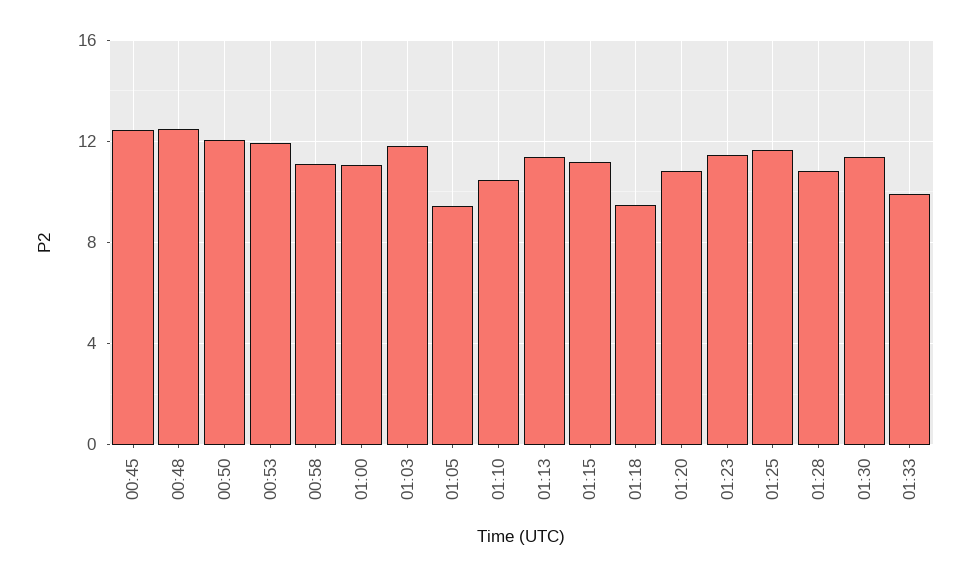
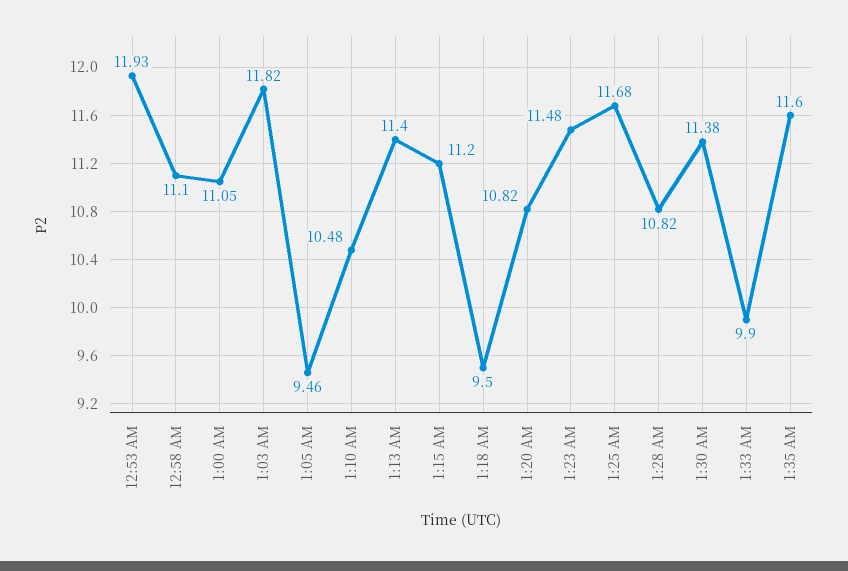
00:45: 12.5 -> none
00:48: 12.5 -> none
00:50: 12 -> none
1:35 AM: none -> 11.6

